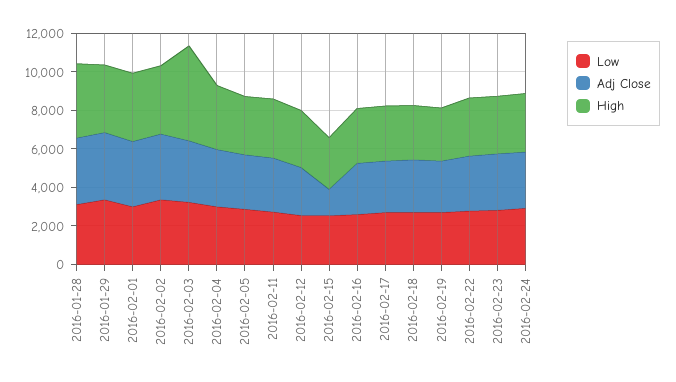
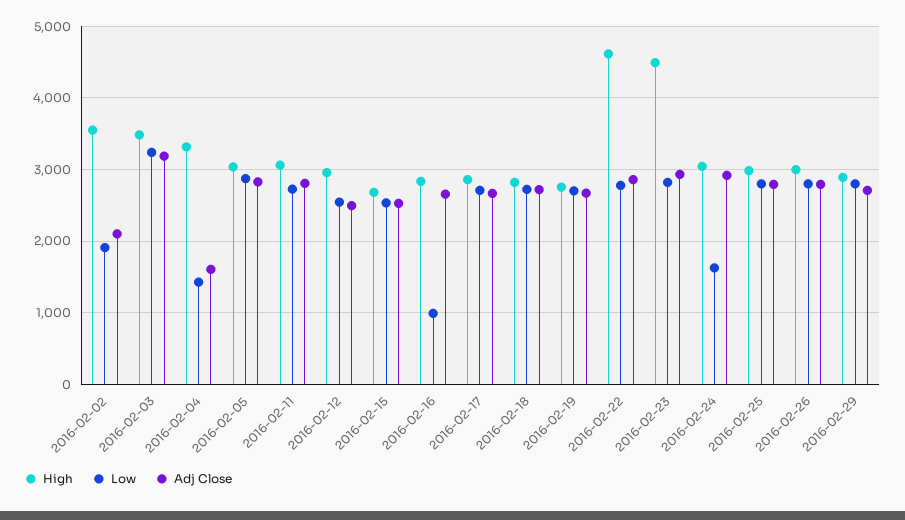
Low, 2016-01-28: 3000 -> none
Adj Close, 2016-01-28: 3500 -> none
High, 2016-01-28: 4000 -> none
Low, 2016-01-29: 3500 -> none
Adj Close, 2016-01-29: 3500 -> none
High, 2016-01-29: 3500 -> none
Low, 2016-02-01: 3000 -> none
Adj Close, 2016-02-01: 3500 -> none
High, 2016-02-01: 3500 -> none
Low, 2016-02-02: 3500 -> 1900
Adj Close, 2016-02-02: 3500 -> 2100
High, 2016-02-03: 5000 -> 3500
Low, 2016-02-04: 3000 -> 1400
Adj Close, 2016-02-04: 3000 -> 1600
Adj Close, 2016-02-15: 1500 -> 2500
Low, 2016-02-16: 2500 -> 1000
High, 2016-02-22: 3000 -> 4600
High, 2016-02-23: 3000 -> 4500
Low, 2016-02-24: 3000 -> 1600
High, 2016-02-25: none -> 3000
Low, 2016-02-25: none -> 2800
Adj Close, 2016-02-25: none -> 2800
High, 2016-02-26: none -> 3000
Low, 2016-02-26: none -> 2800
Adj Close, 2016-02-26: none -> 2800
High, 2016-02-29: none -> 2900
Low, 2016-02-29: none -> 2800
Adj Close, 2016-02-29: none -> 2700

